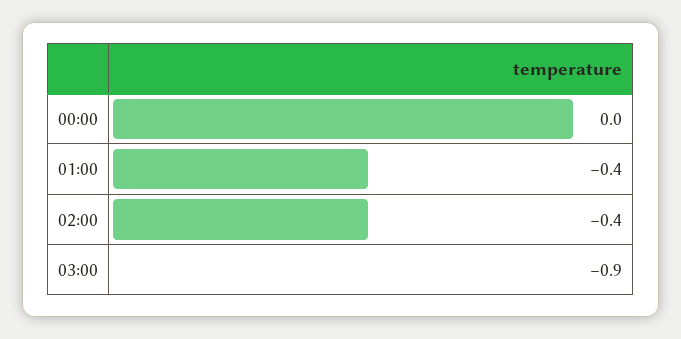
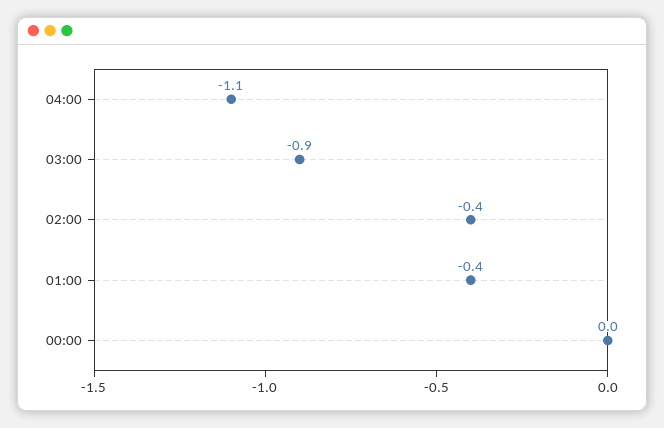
04:00: none -> -1.1

